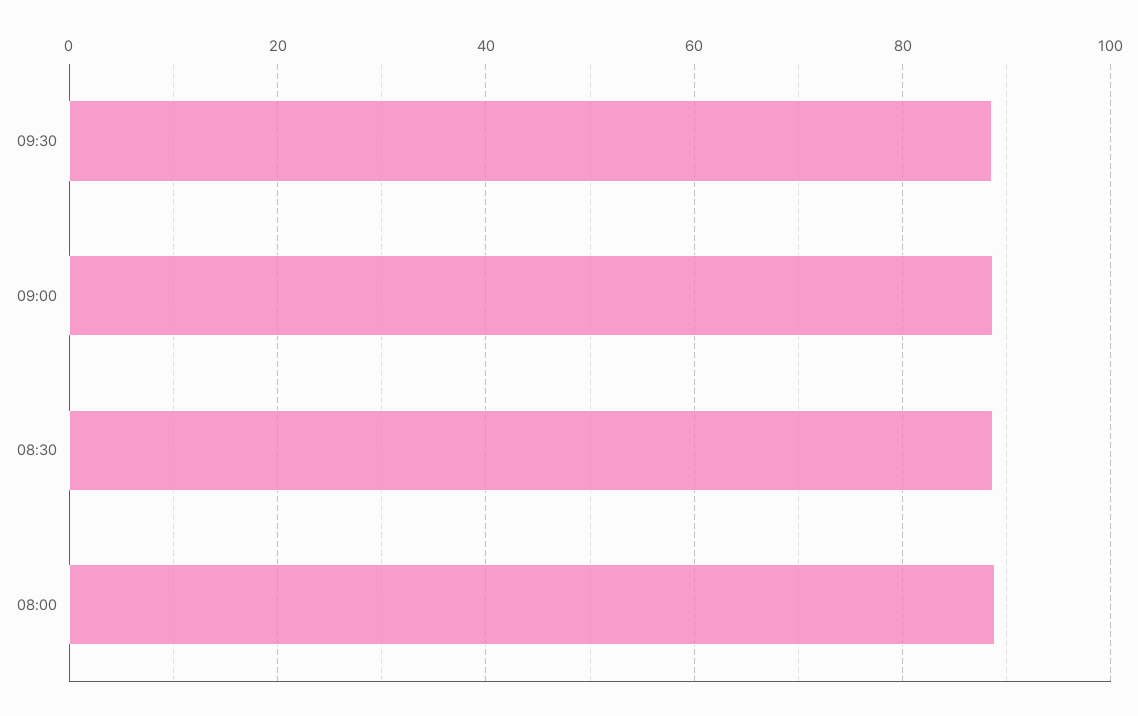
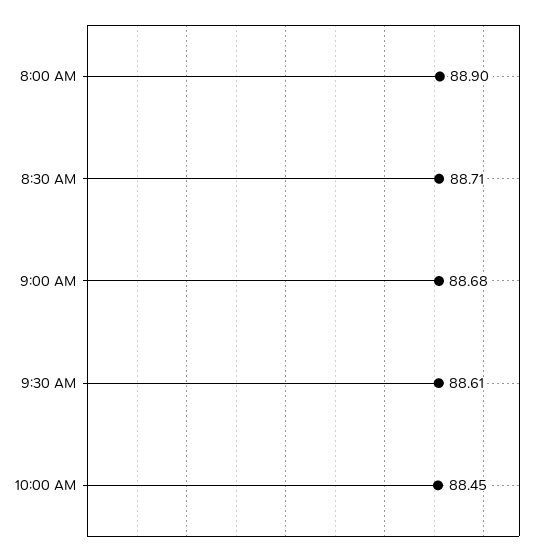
10:00 AM: none -> 88.45

